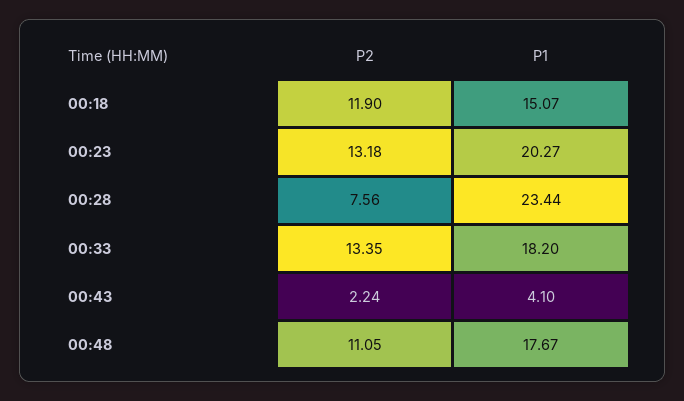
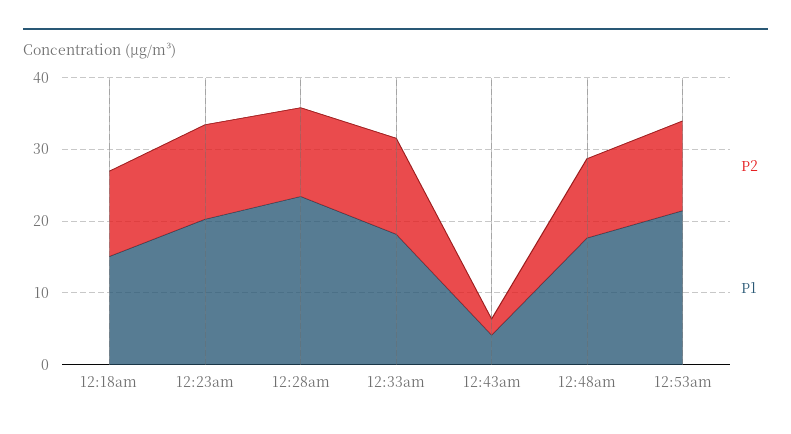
P2, 00:28: 7.56 -> 12
P2, 12:53am: none -> 12
P1, 12:53am: none -> 22

